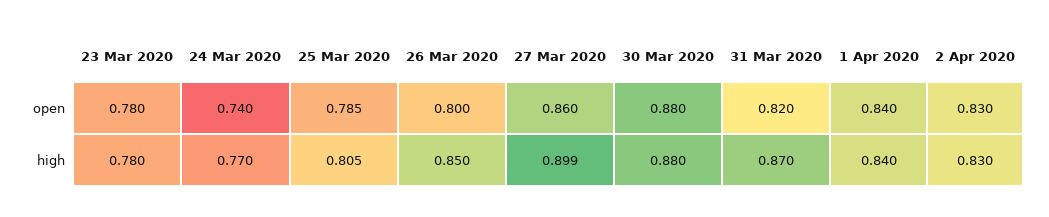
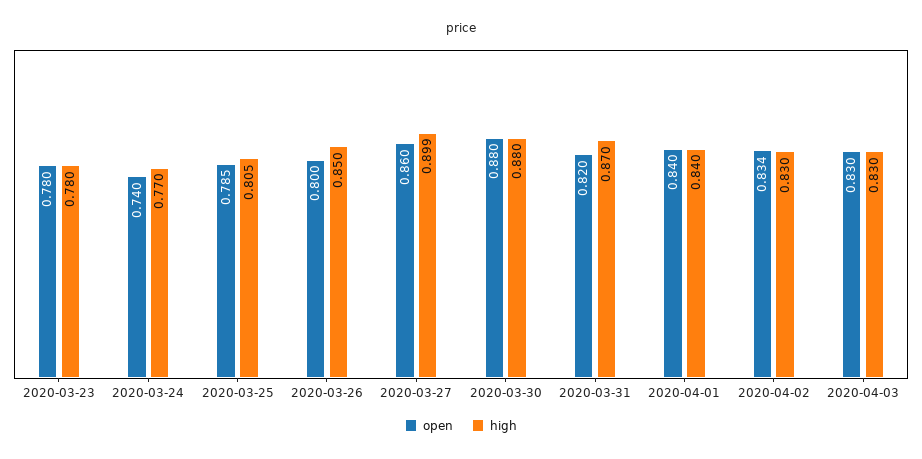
open, 2 Apr 2020: 0.83 -> 0.834
open, 2020-04-03: none -> 0.83
high, 2020-04-03: none -> 0.83

